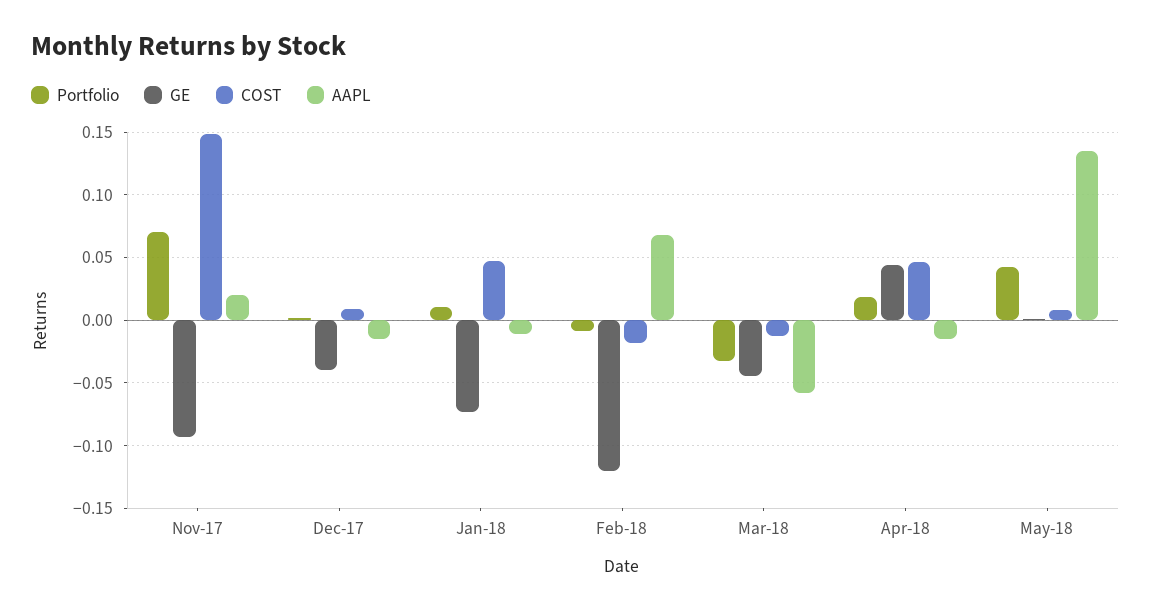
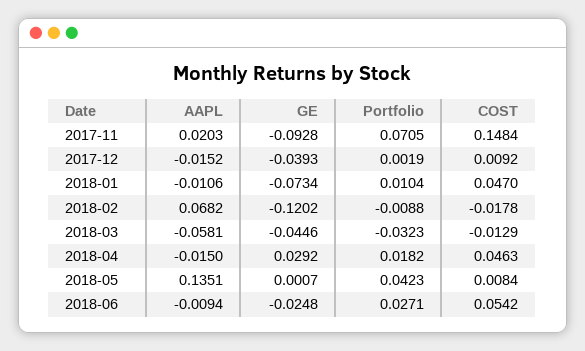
GE, Apr-18: 0.045 -> 0.0292
AAPL, 2018-06: none -> -0.0094
GE, 2018-06: none -> -0.0248
Portfolio, 2018-06: none -> 0.0271
COST, 2018-06: none -> 0.0542

